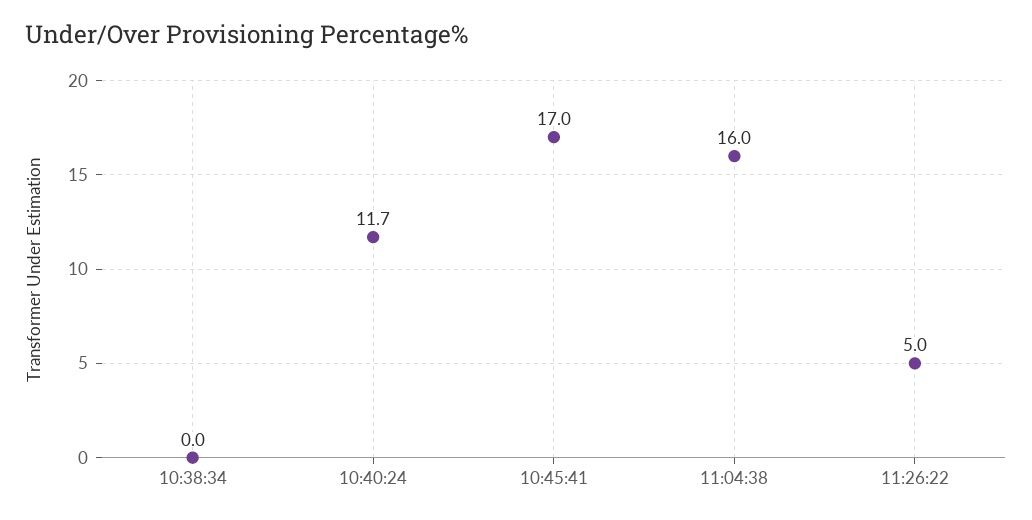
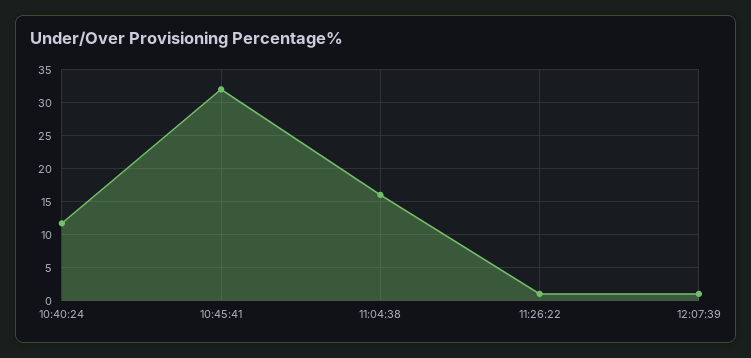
10:38:34: 0 -> none
10:45:41: 17 -> 32
11:26:22: 5 -> 1
12:07:39: none -> 1

